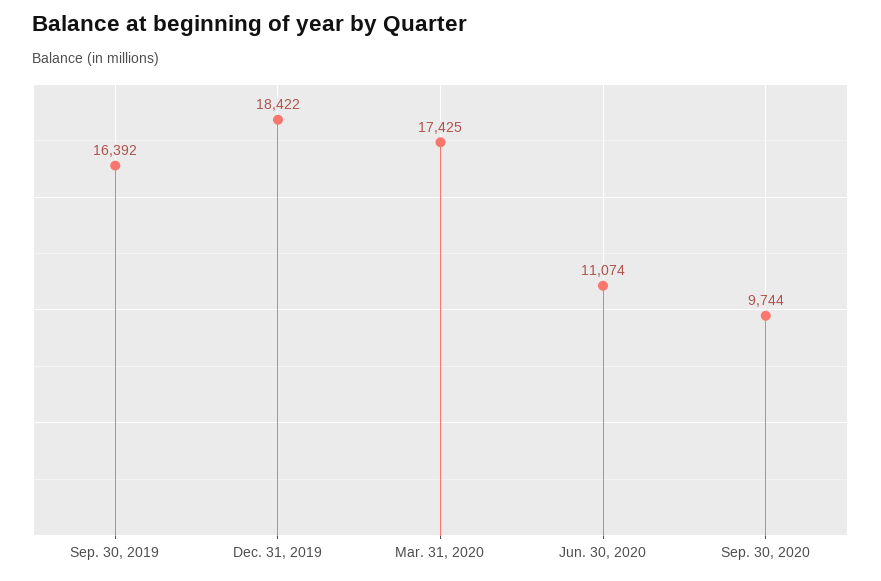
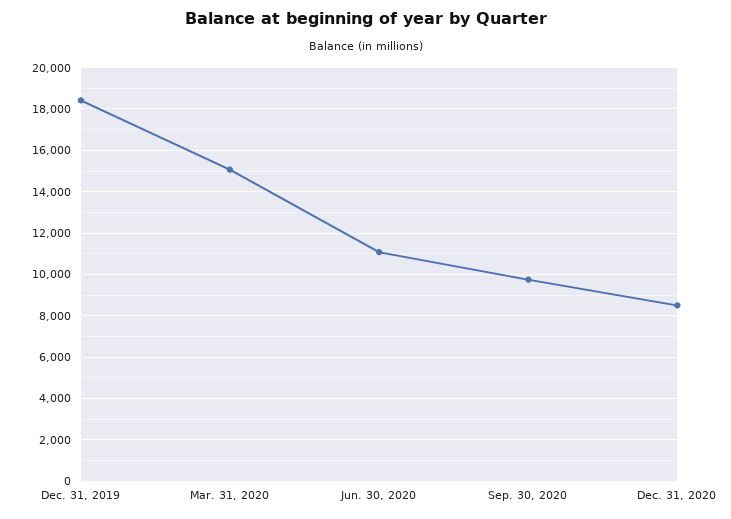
Sep. 30, 2019: 16392 -> none
Mar. 31, 2020: 17425 -> 15000
Dec. 31, 2020: none -> 8500

